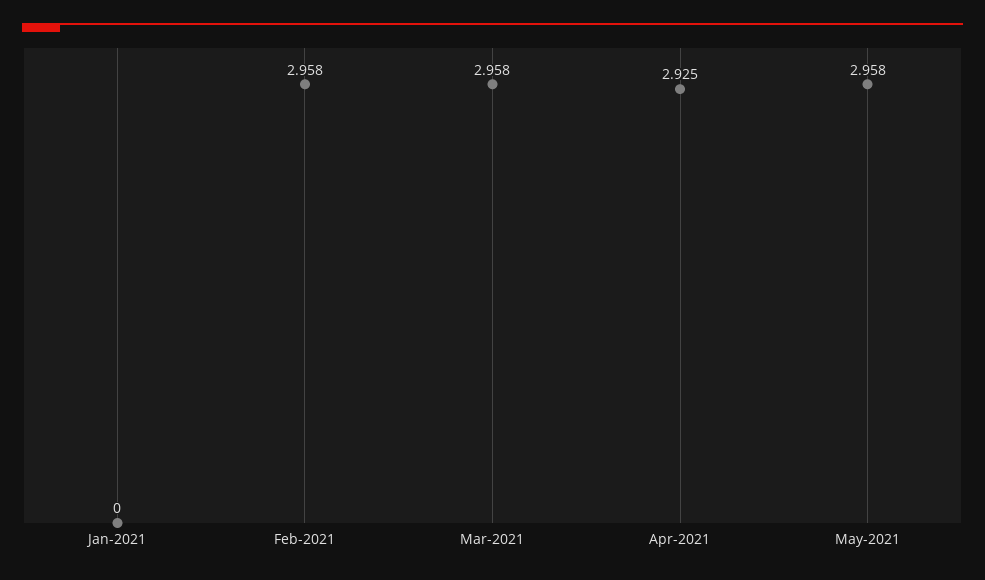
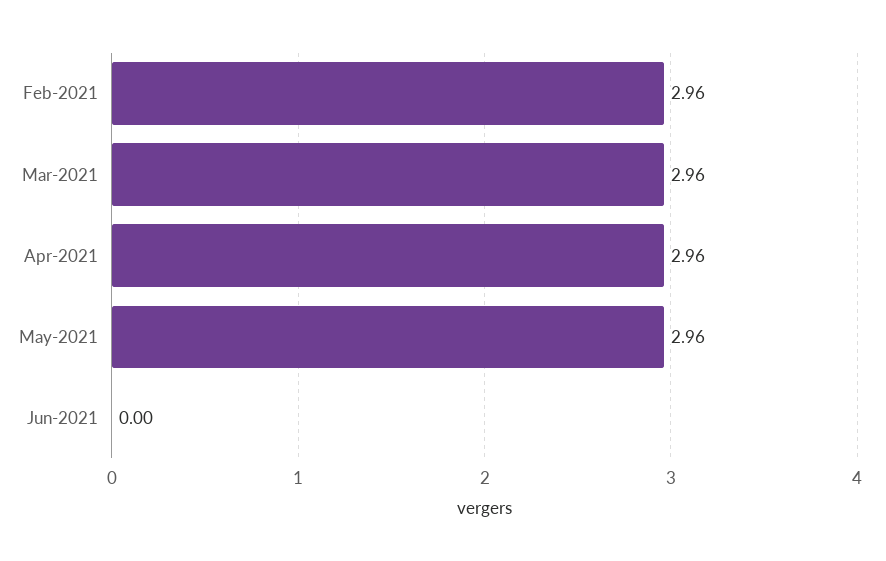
Jan-2021: 0 -> none
Apr-2021: 2.925 -> 2.96
Jun-2021: none -> 0

